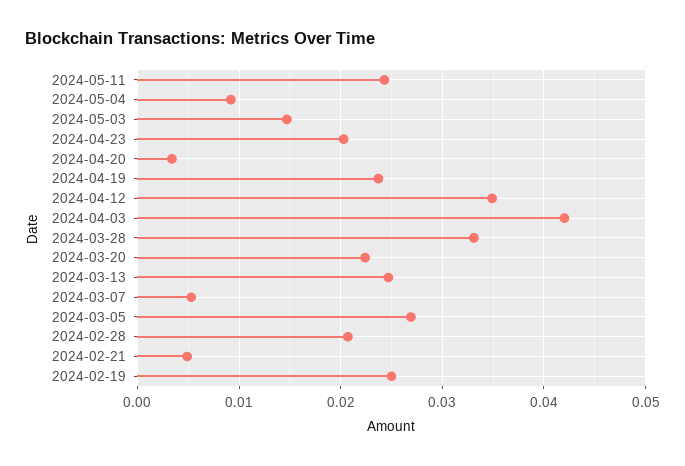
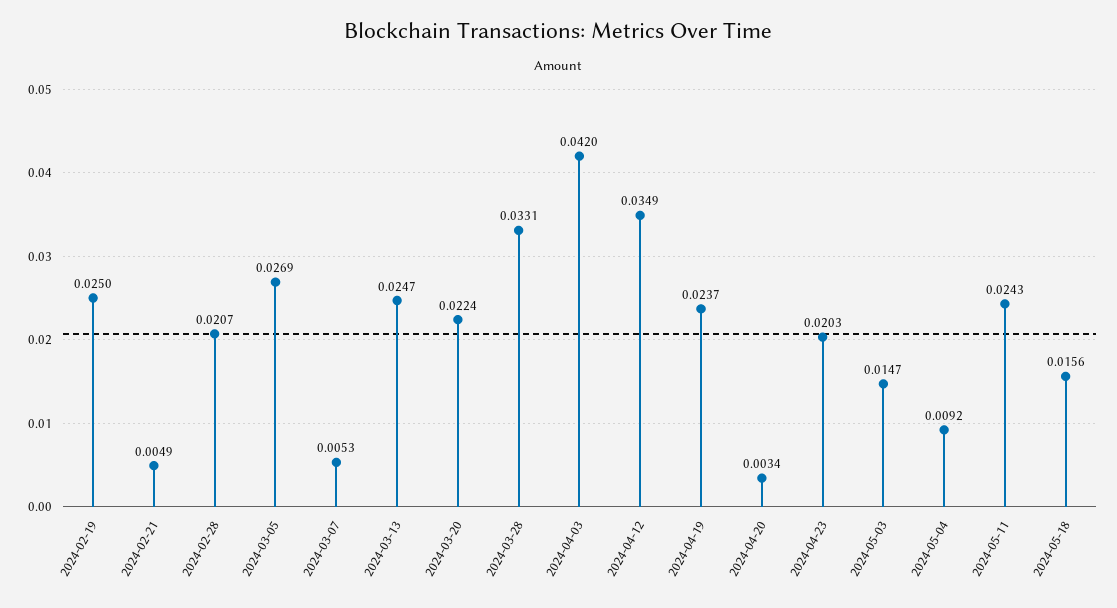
2024-05-18: none -> 0.0156

